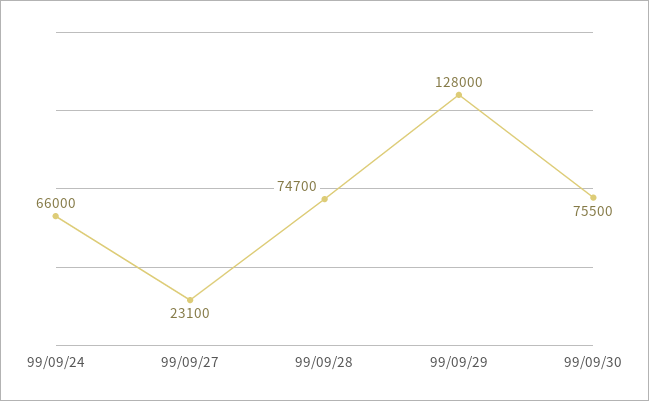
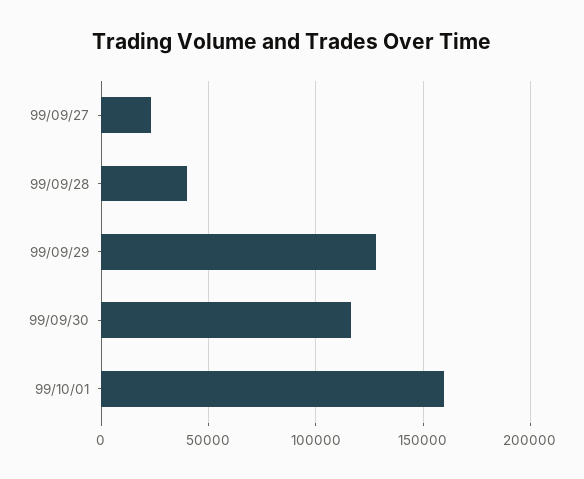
99/09/24: 66000 -> none
99/09/28: 74700 -> 40000
99/09/30: 75500 -> 115000
99/10/01: none -> 160000

